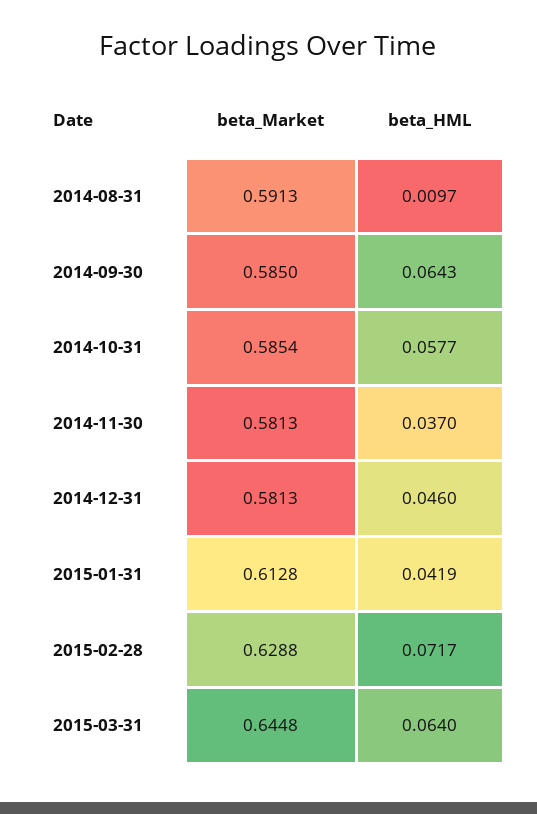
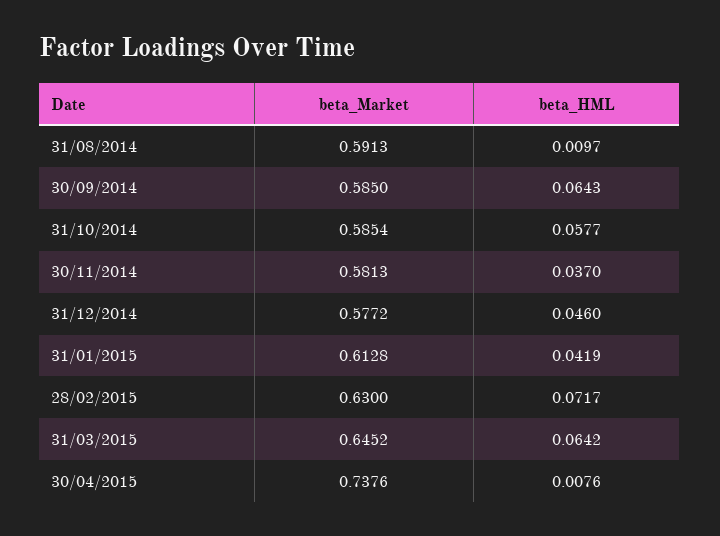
beta_Market, 2014-12-31: 0.5813 -> 0.5772
beta_Market, 2015-02-28: 0.6288 -> 0.63
beta_Market, 2015-03-31: 0.6448 -> 0.6452
beta_HML, 2015-03-31: 0.064 -> 0.0642
beta_Market, 30/04/2015: none -> 0.7376
beta_HML, 30/04/2015: none -> 0.0076

